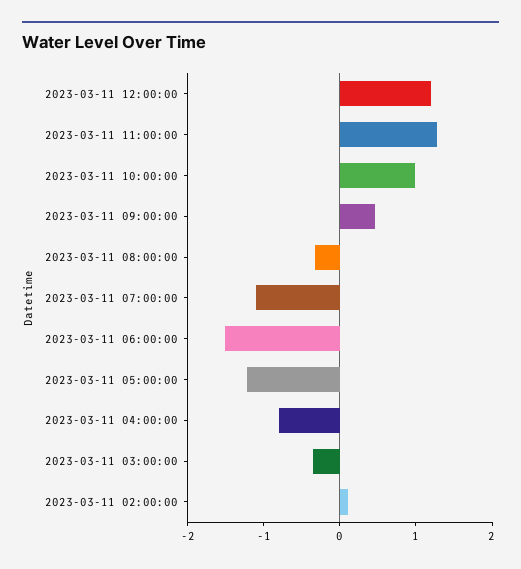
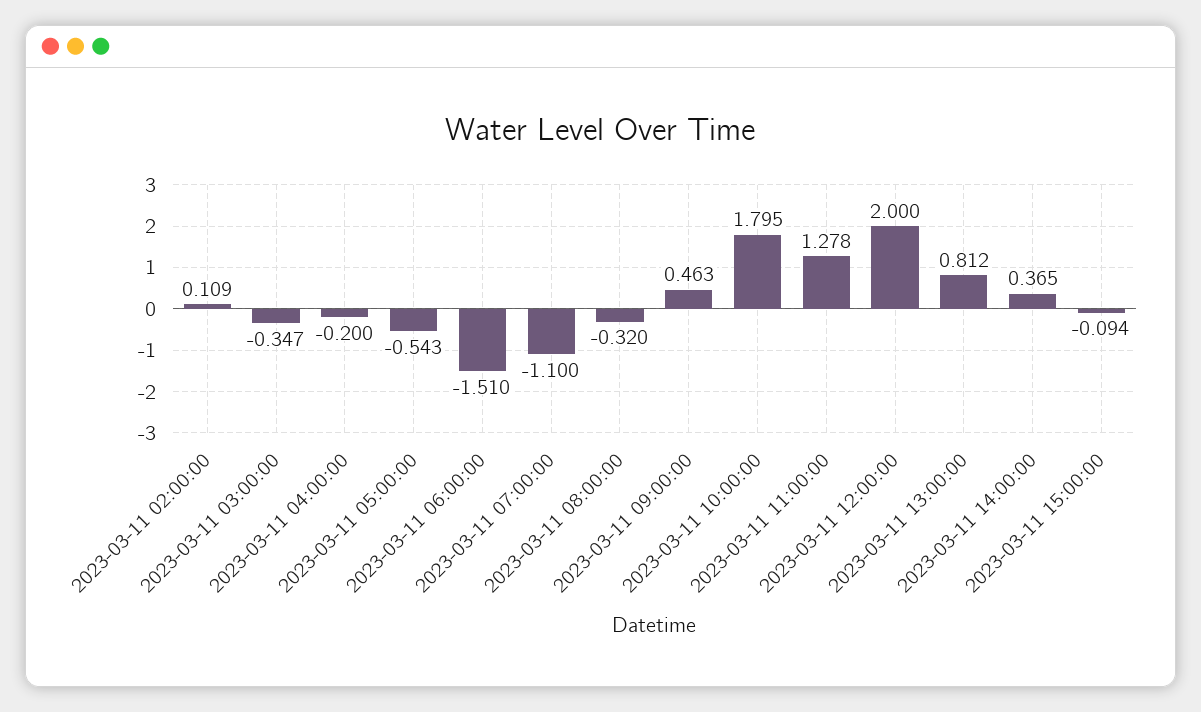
2023-03-11 12:00:00: 1.2 -> 2
2023-03-11 10:00:00: 1 -> 1.795
2023-03-11 05:00:00: -1.2 -> -0.543
2023-03-11 04:00:00: -0.8 -> -0.2
2023-03-11 13:00:00: none -> 0.812
2023-03-11 14:00:00: none -> 0.365
2023-03-11 15:00:00: none -> -0.094

